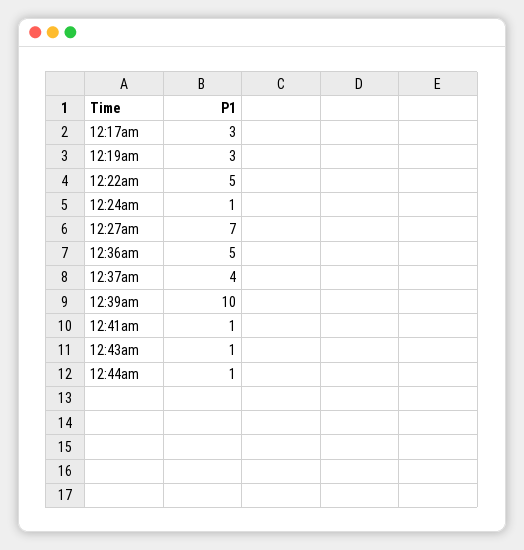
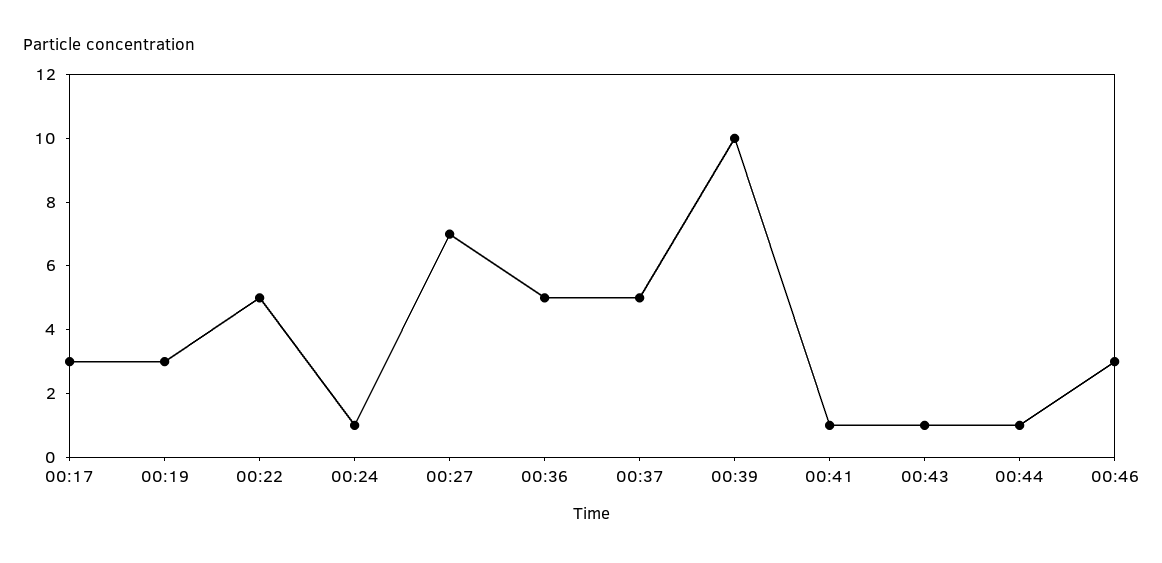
12:37am: 4 -> 5
00:46: none -> 3

